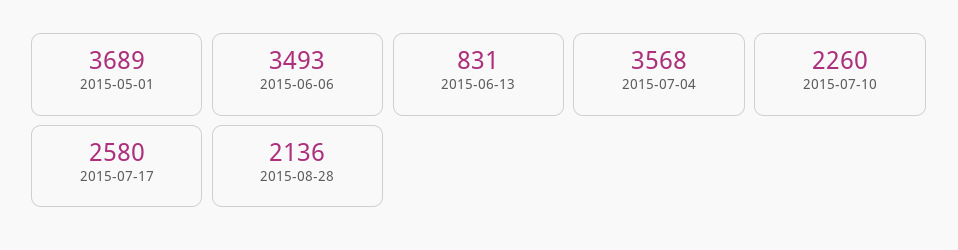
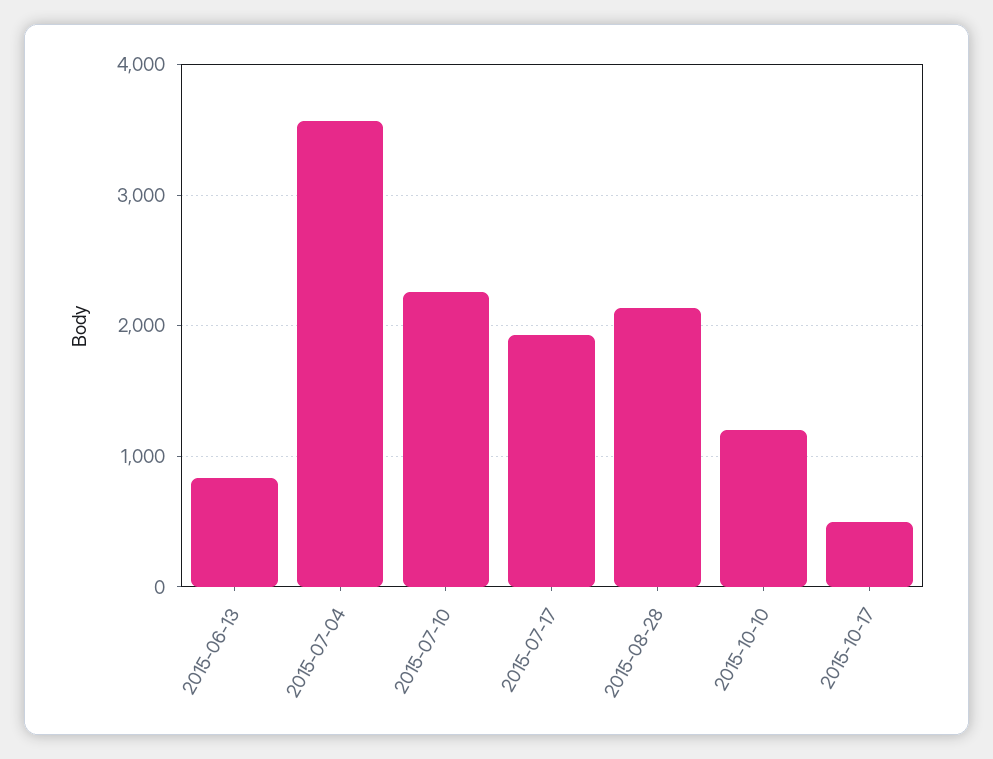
2015-05-01: 3689 -> none
2015-06-06: 3493 -> none
2015-07-17: 2580 -> 1900
2015-10-10: none -> 1200
2015-10-17: none -> 500

